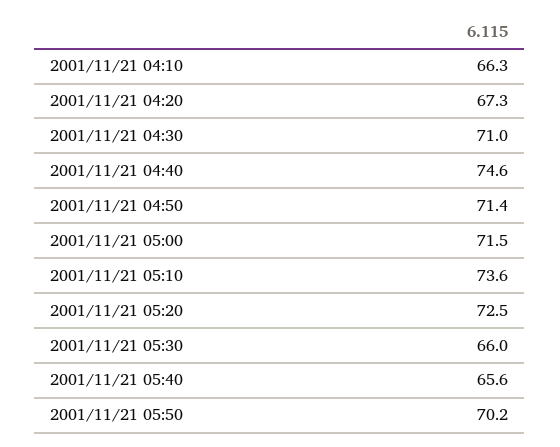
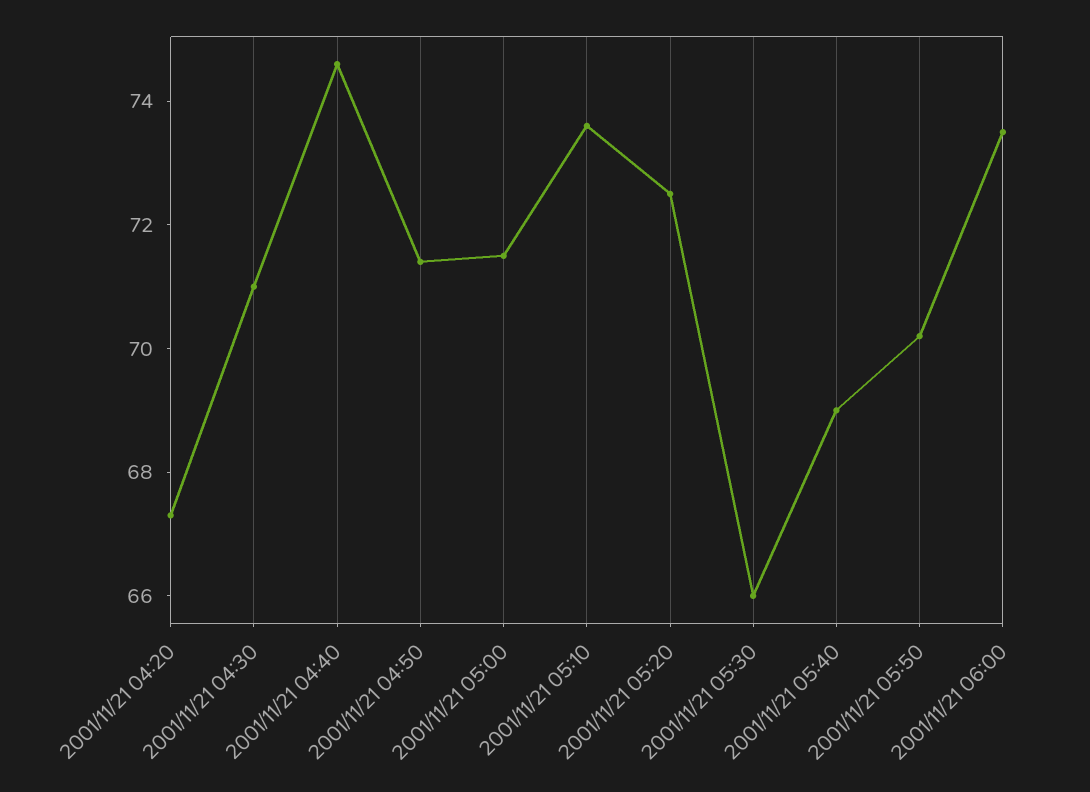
2001/11/21 04:10: 66.3 -> none
2001/11/21 05:40: 65.6 -> 69
2001/11/21 06:00: none -> 73.5

